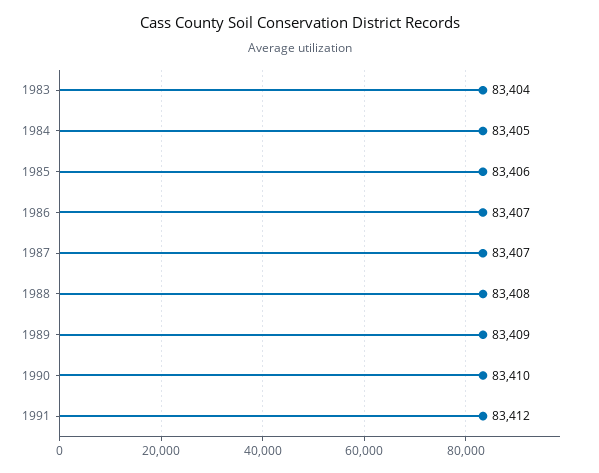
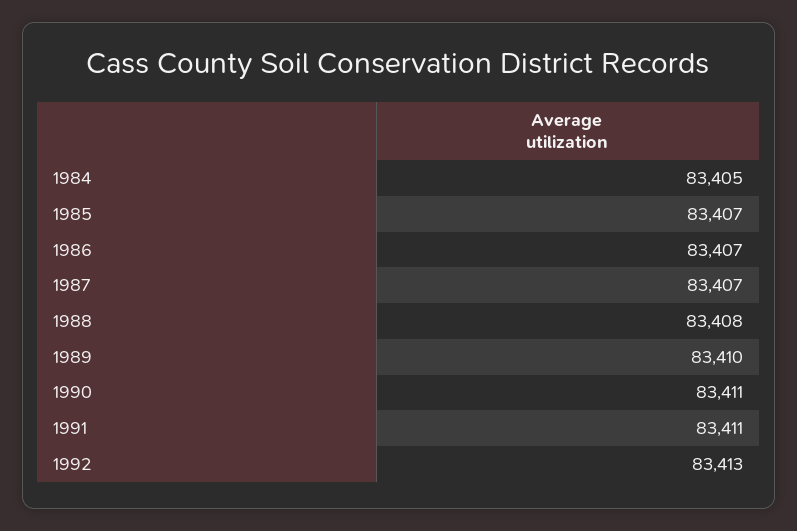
1983: 83404 -> none
1985: 83406 -> 83407
1989: 83409 -> 83410
1990: 83410 -> 83411
1991: 83412 -> 83411
1992: none -> 83413

